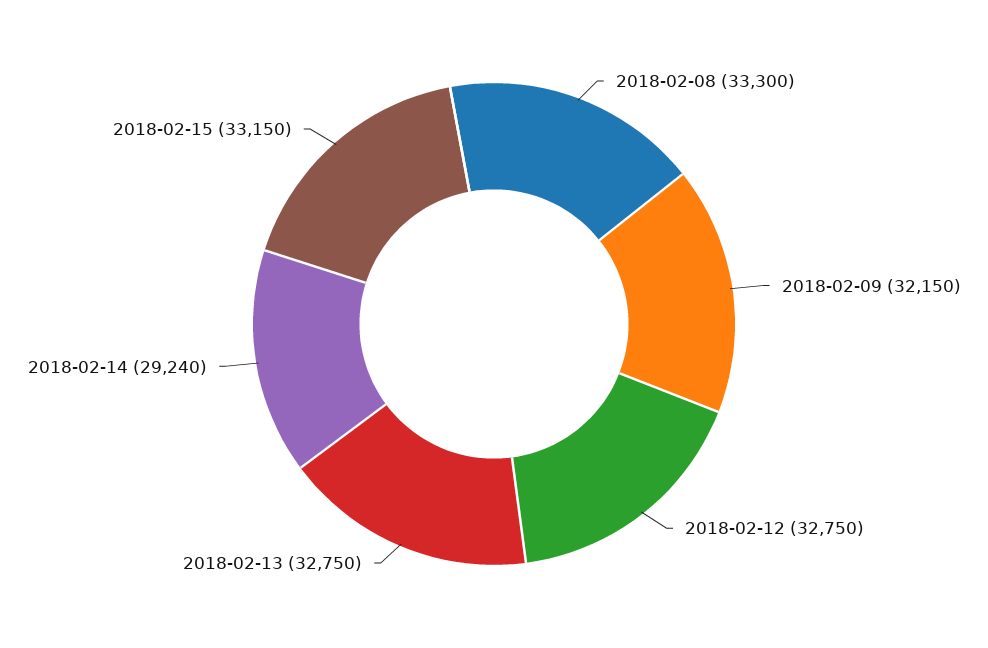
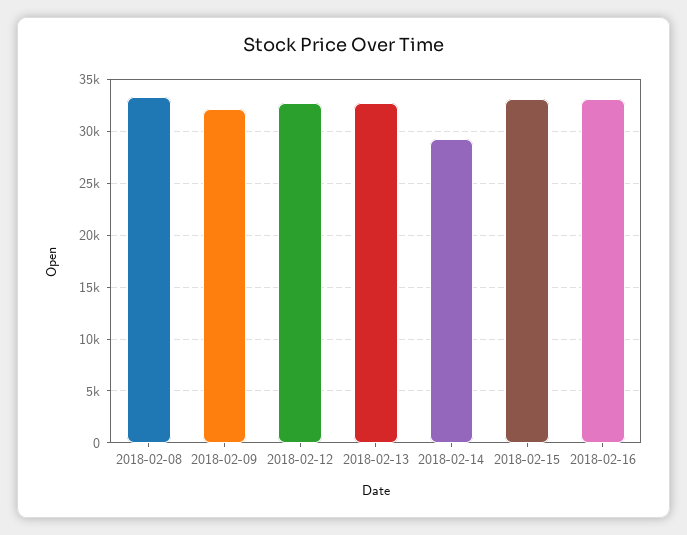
2018-02-16: none -> 33000

